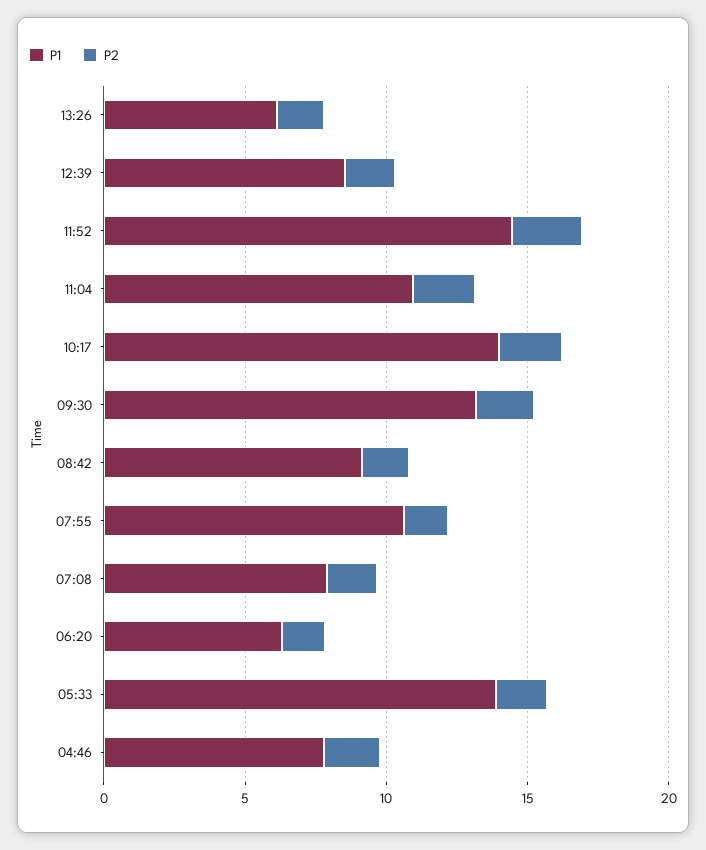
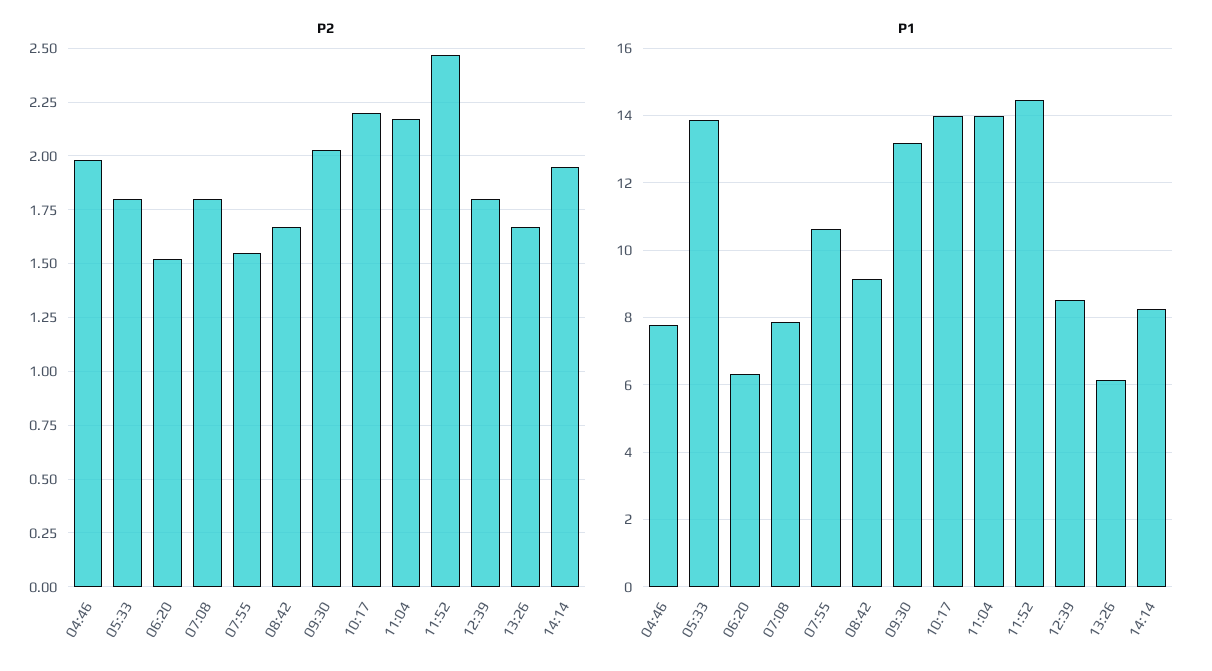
P1, 11:04: 11 -> 14
P2, 14:14: none -> 1.95
P1, 14:14: none -> 8.2

